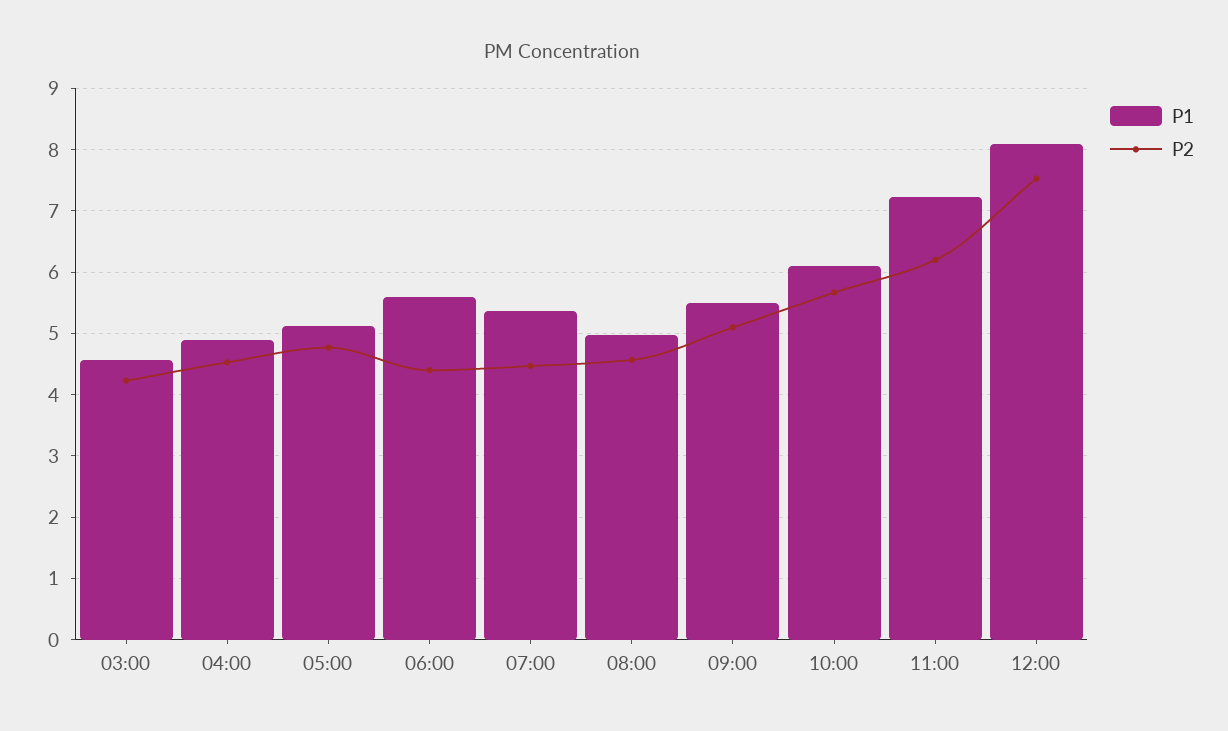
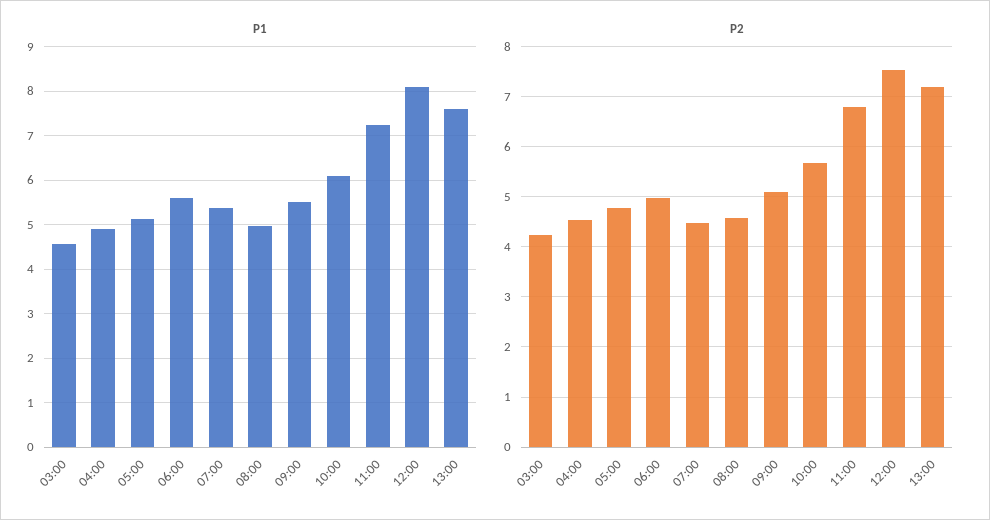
P2, 06:00: 4.4 -> 5
P2, 11:00: 6.2 -> 6.8
P1, 13:00: none -> 7.6
P2, 13:00: none -> 7.2

